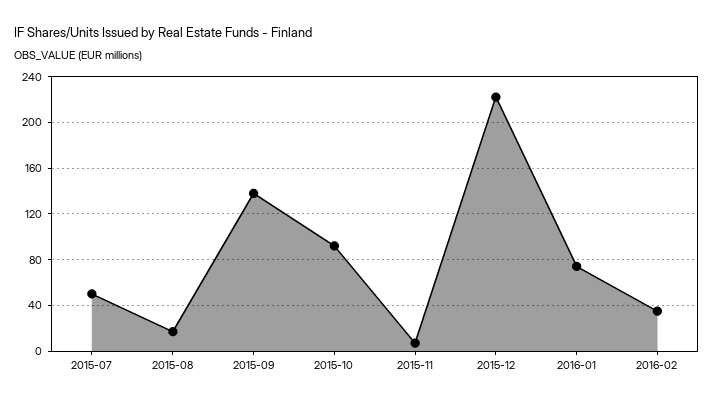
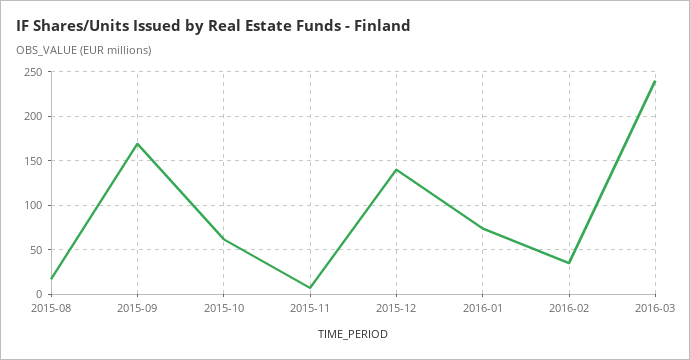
2015-07: 50 -> none
2015-09: 140 -> 170
2015-10: 90 -> 60
2015-12: 220 -> 140
2016-03: none -> 240

